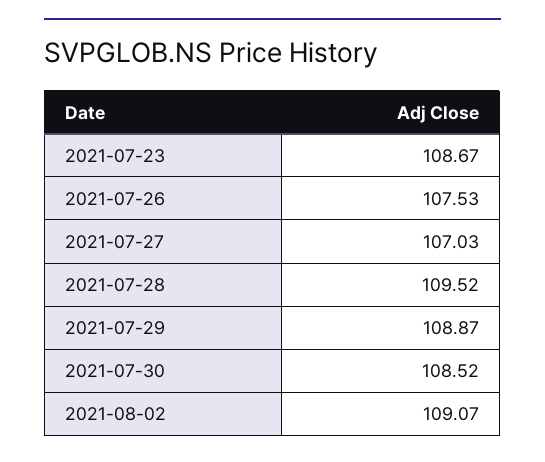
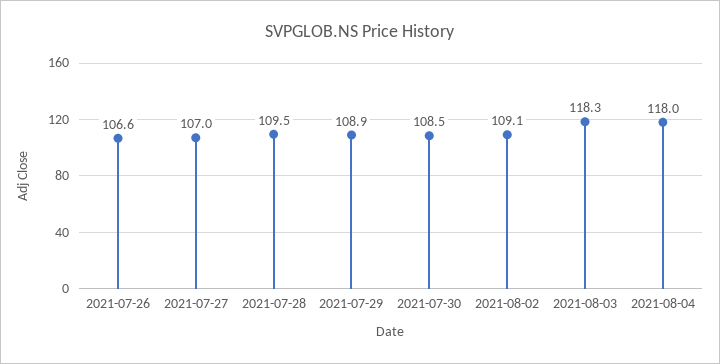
2021-07-23: 108.67 -> none
2021-07-26: 107.53 -> 106.6
2021-08-03: none -> 118.3
2021-08-04: none -> 118

